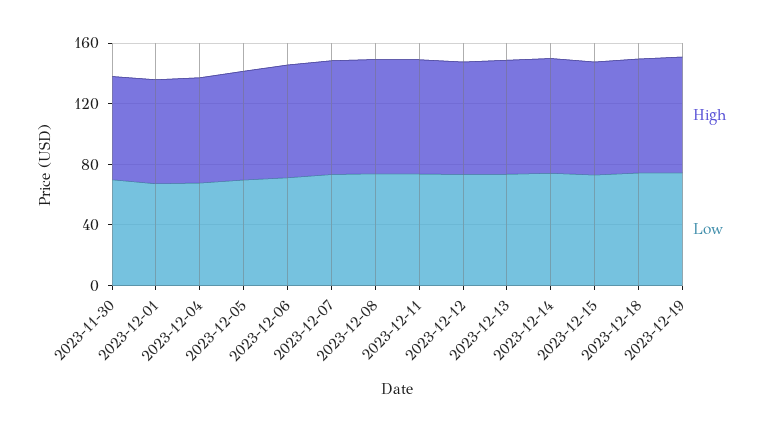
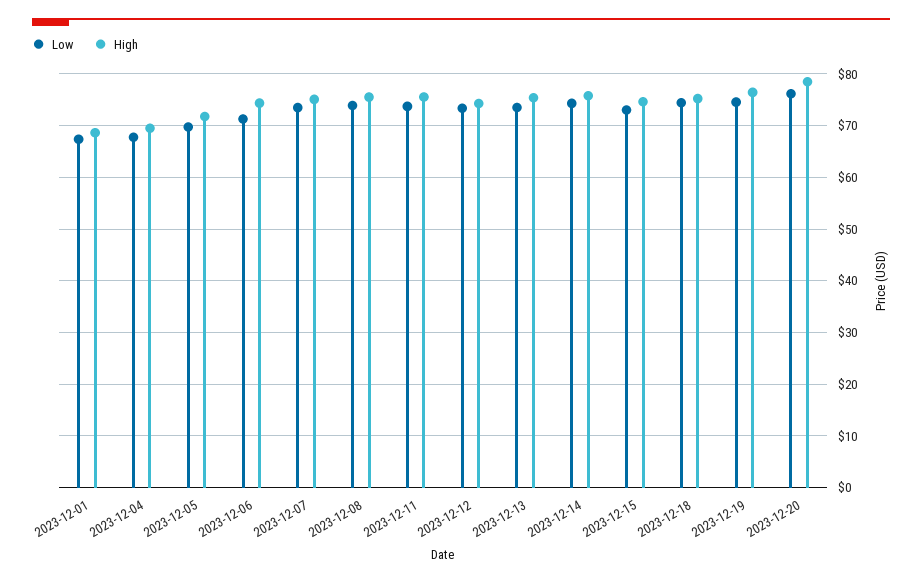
High, 2023-11-30: 70 -> none
Low, 2023-11-30: 70 -> none
Low, 2023-12-20: none -> 76
High, 2023-12-20: none -> 78

